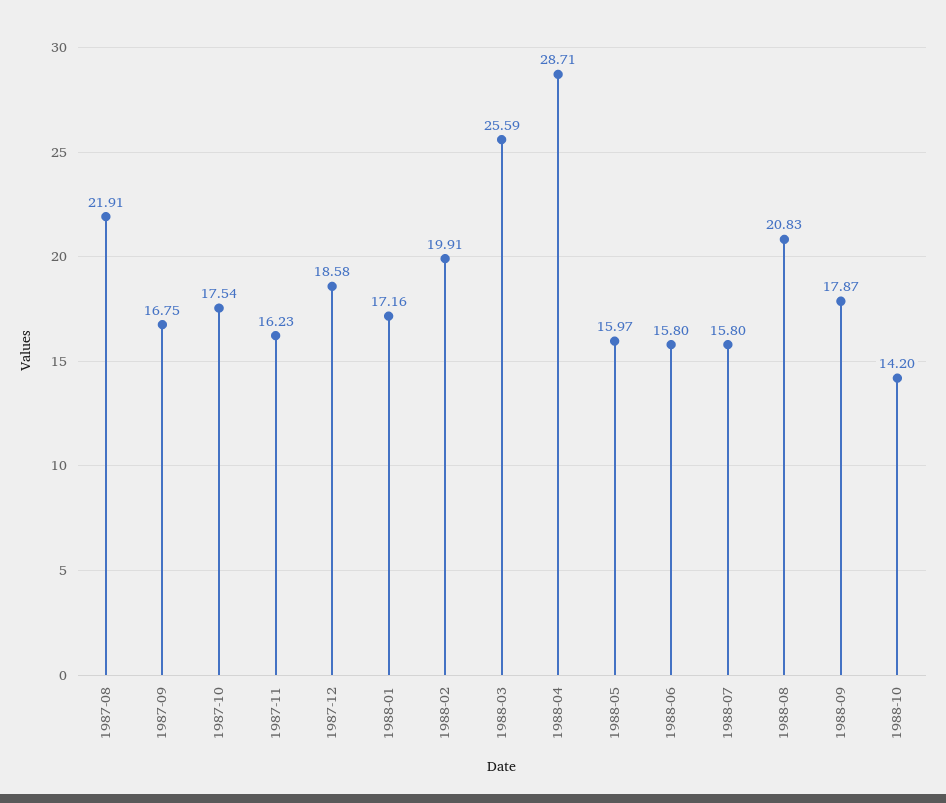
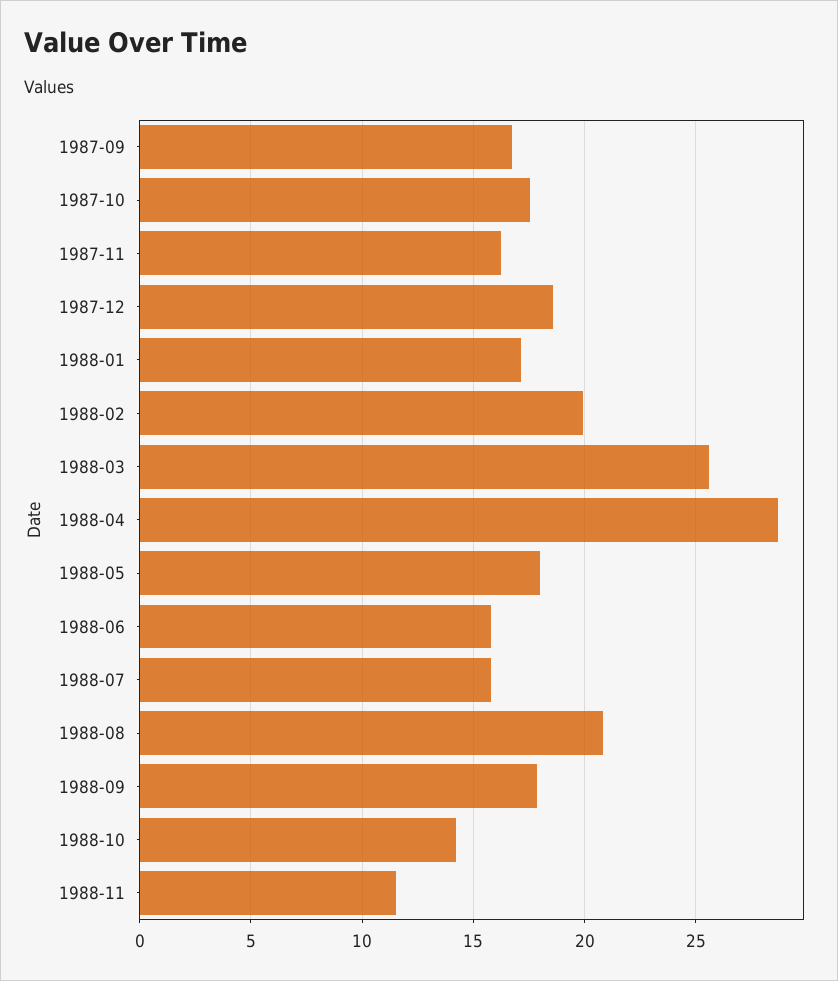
1987-08: 21.91 -> none
1988-05: 15.97 -> 18
1988-11: none -> 11.5

